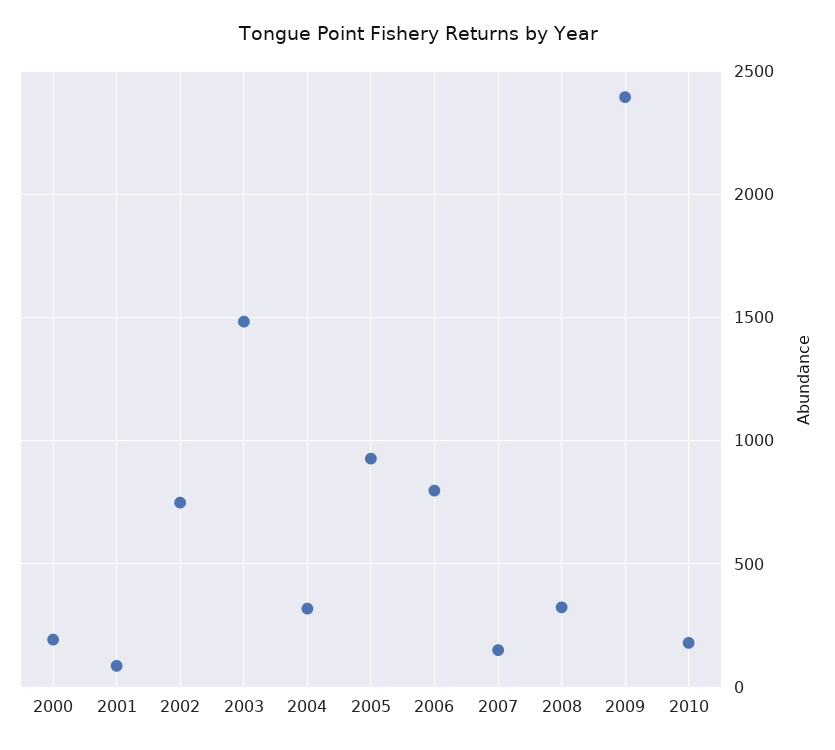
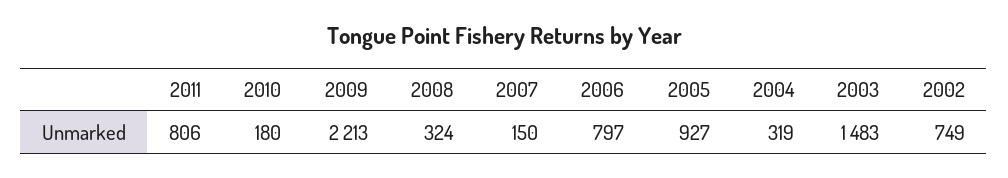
2000: 200 -> none
2001: 100 -> none
2009: 2400 -> 2213
2011: none -> 806

